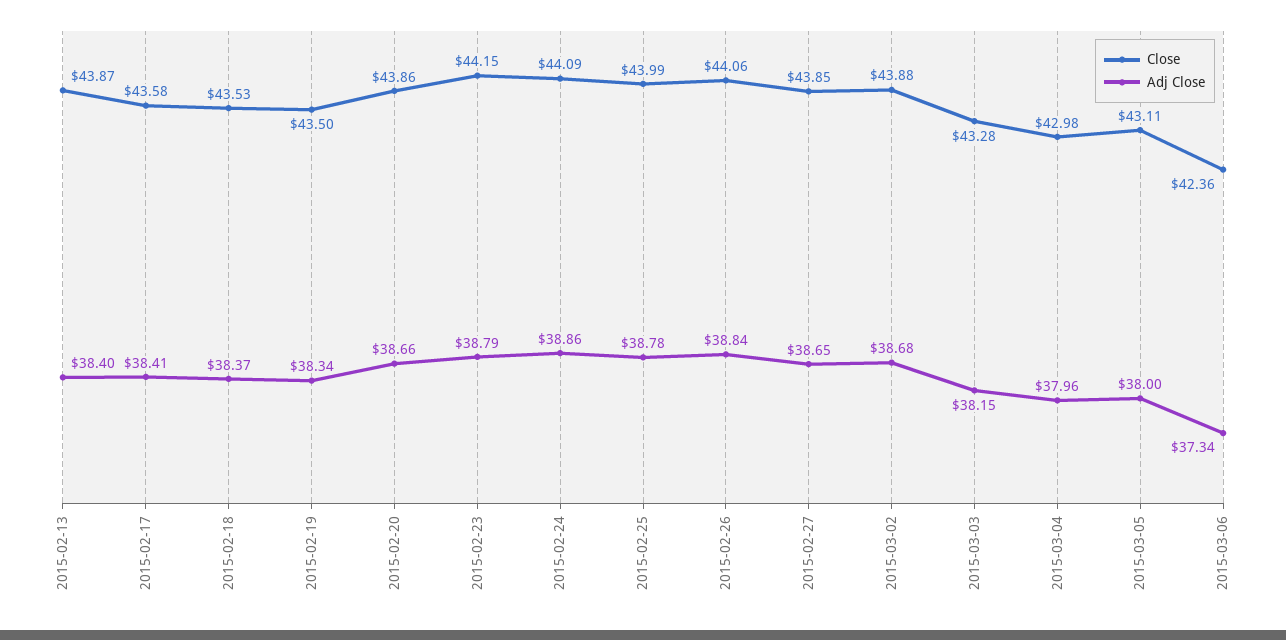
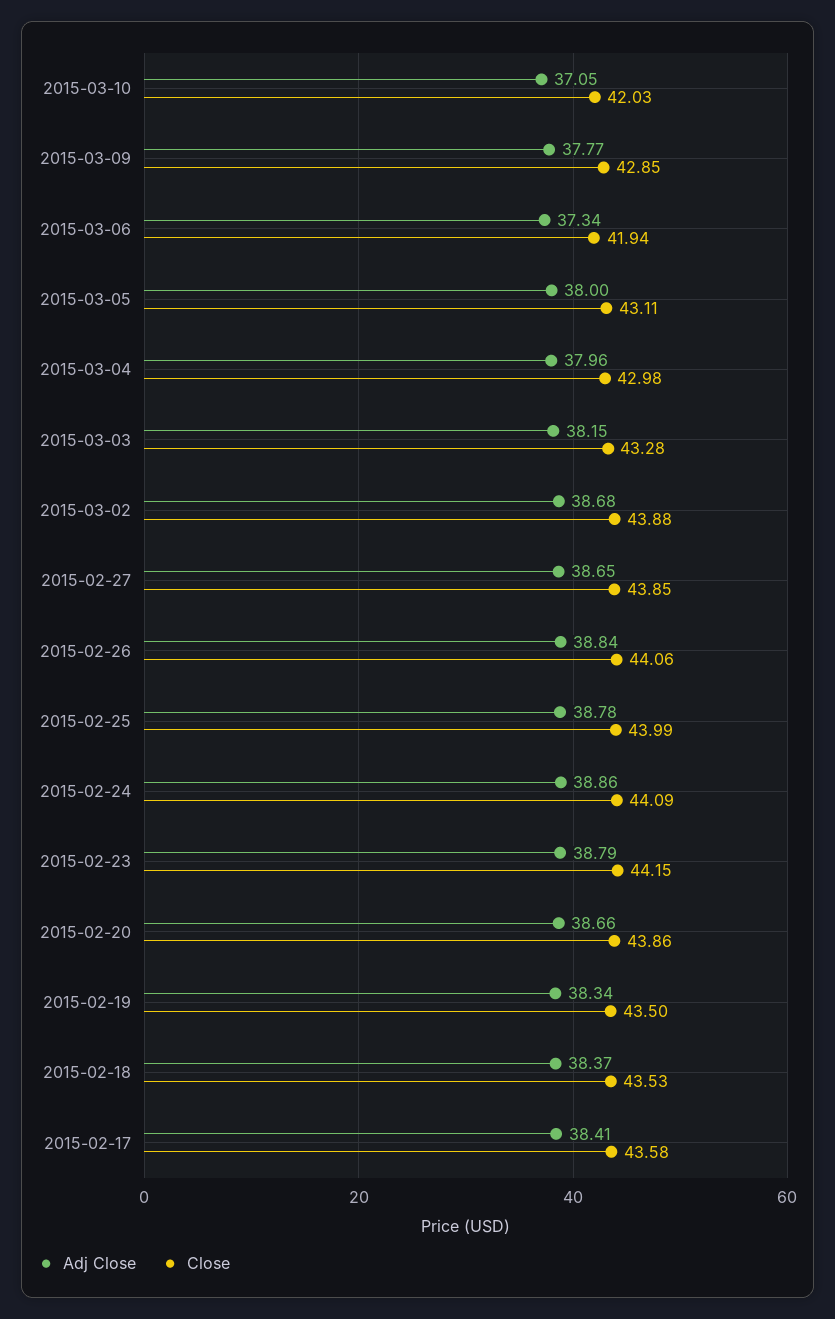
Close, 2015-02-13: 43.87 -> none
Adj Close, 2015-02-13: 38.4 -> none
Close, 2015-03-06: 42.36 -> 41.94
Adj Close, 2015-03-10: none -> 37.05
Close, 2015-03-10: none -> 42.03
Adj Close, 2015-03-09: none -> 37.77
Close, 2015-03-09: none -> 42.85

